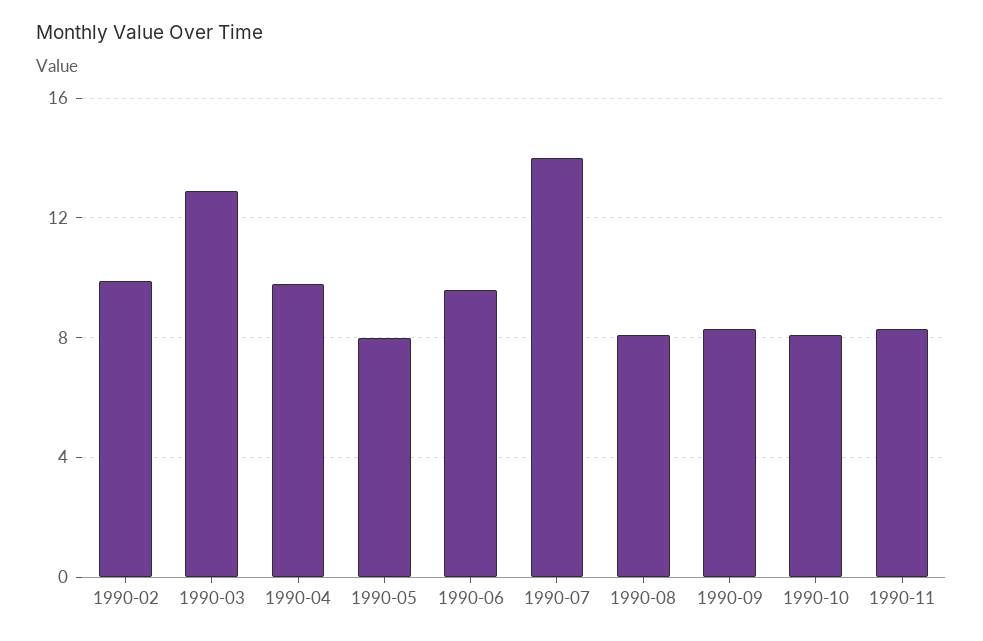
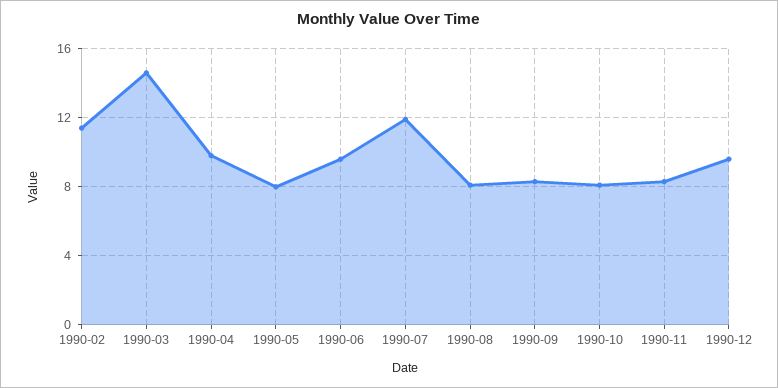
1990-02: 10 -> 11.5
1990-03: 13 -> 14.5
1990-07: 14 -> 12
1990-12: none -> 9.5

